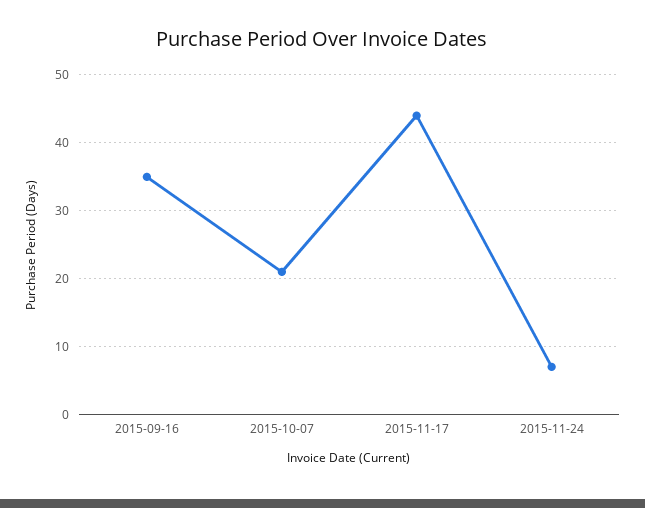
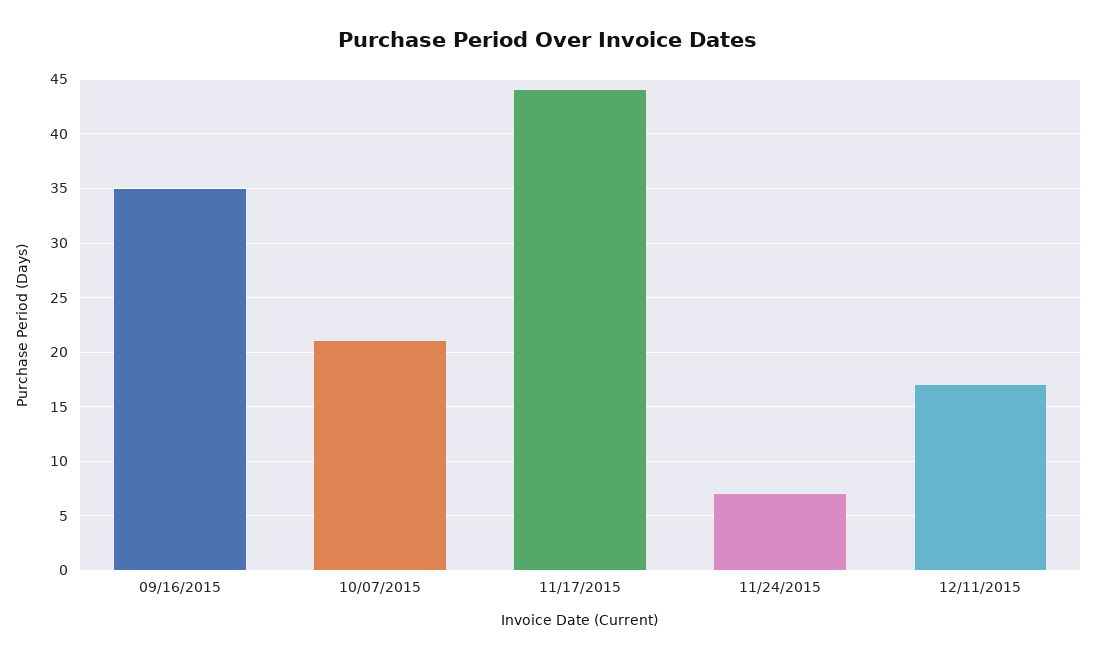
12/11/2015: none -> 17

